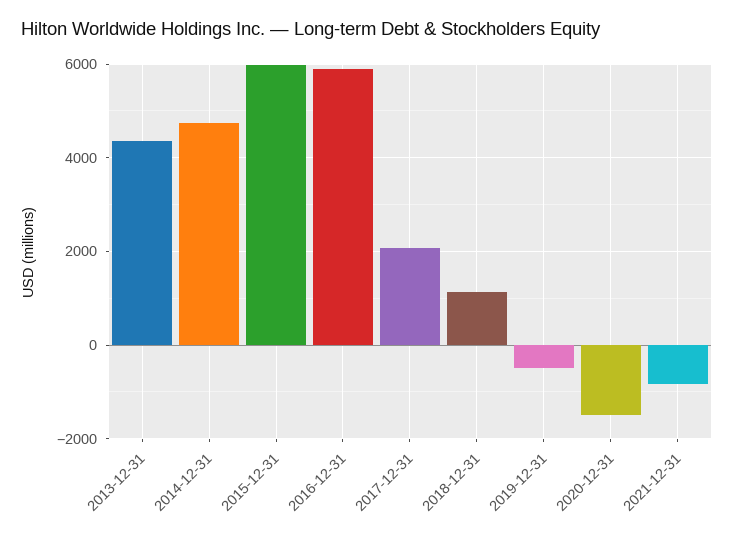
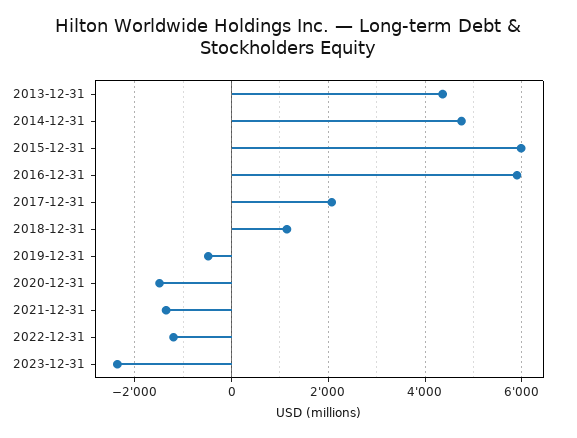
2021-12-31: -800 -> -1400
2022-12-31: none -> -1200
2023-12-31: none -> -2400

